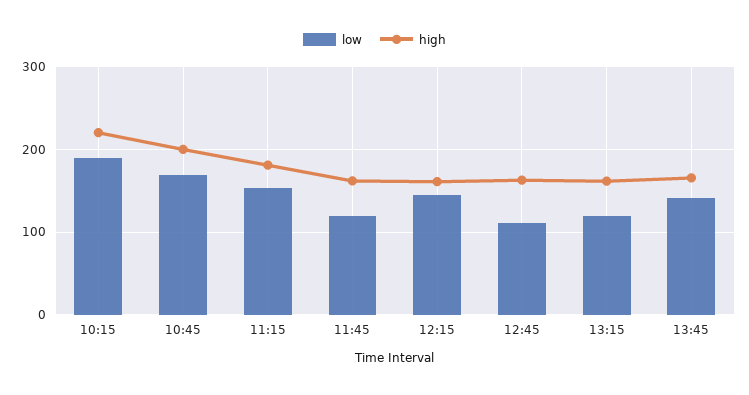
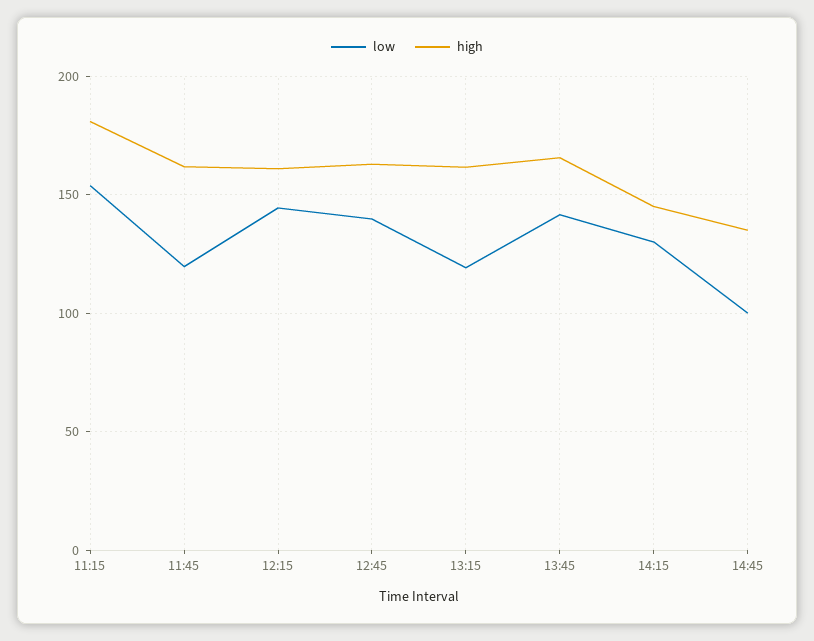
low, 10:15: 190 -> none
high, 10:15: 220 -> none
low, 10:45: 170 -> none
high, 10:45: 200 -> none
low, 12:45: 110 -> 140
low, 14:15: none -> 130
high, 14:15: none -> 145
low, 14:45: none -> 100
high, 14:45: none -> 135

